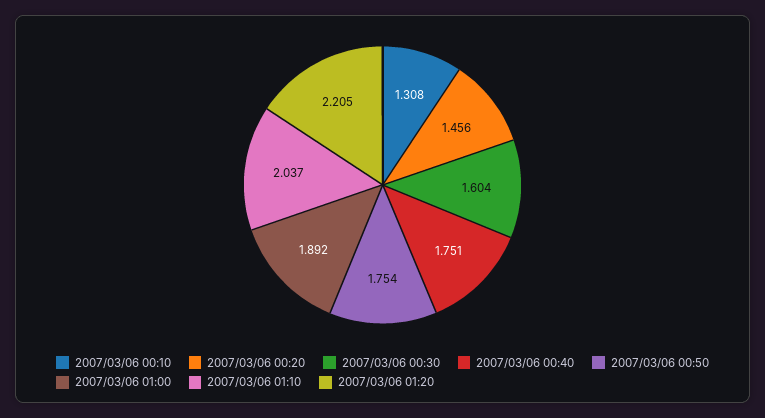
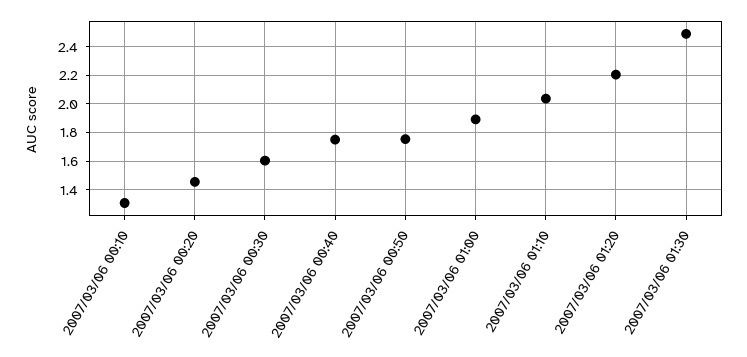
2007/03/06 01:30: none -> 2.5

